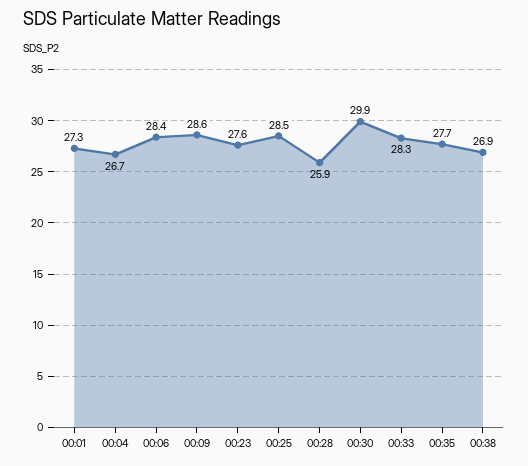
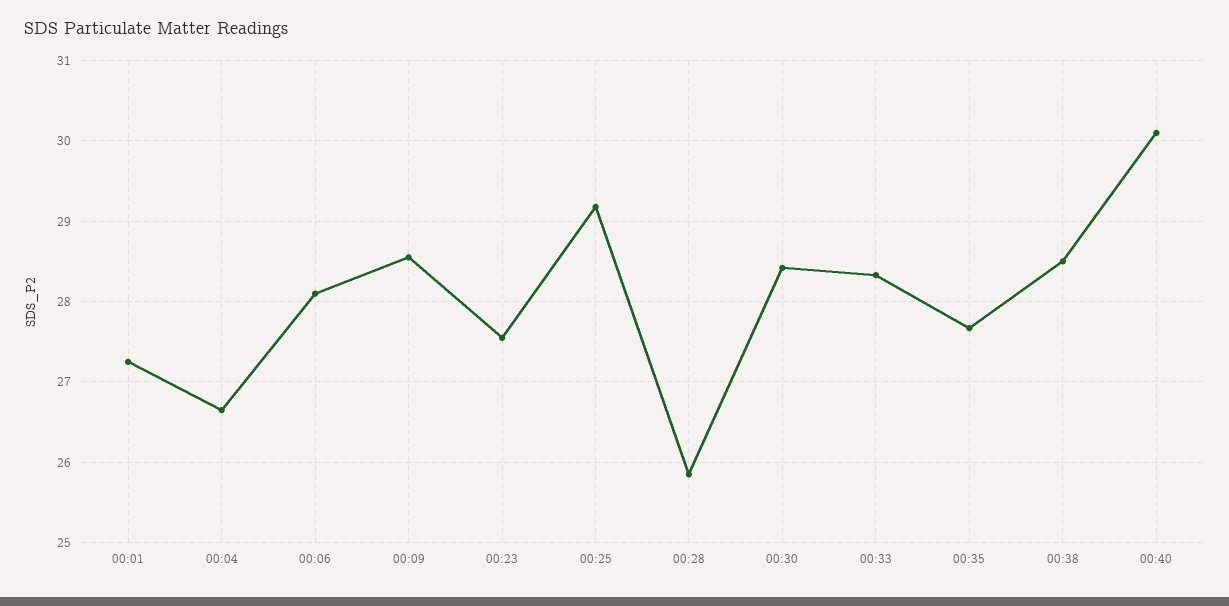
00:06: 28.4 -> 28.1
00:25: 28.5 -> 29.2
00:30: 29.9 -> 28.4
00:38: 26.9 -> 28.5
00:40: none -> 30.1

